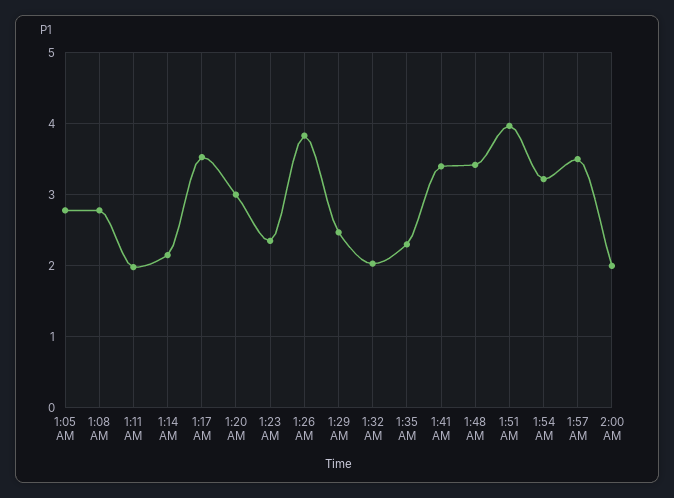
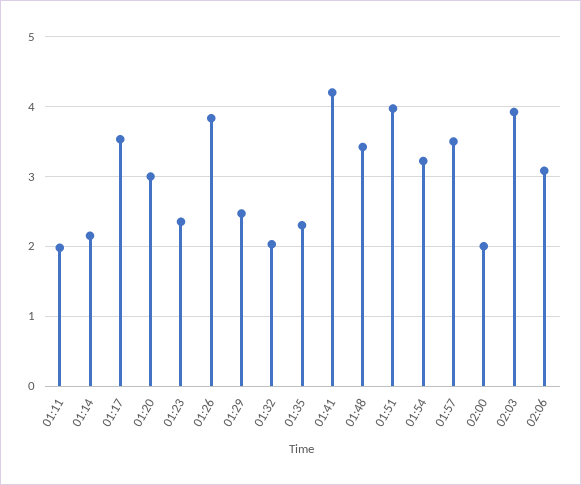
1:05 AM: 2.8 -> none
1:08 AM: 2.8 -> none
1:41 AM: 3.4 -> 4.2
02:03: none -> 3.9
02:06: none -> 3.1

